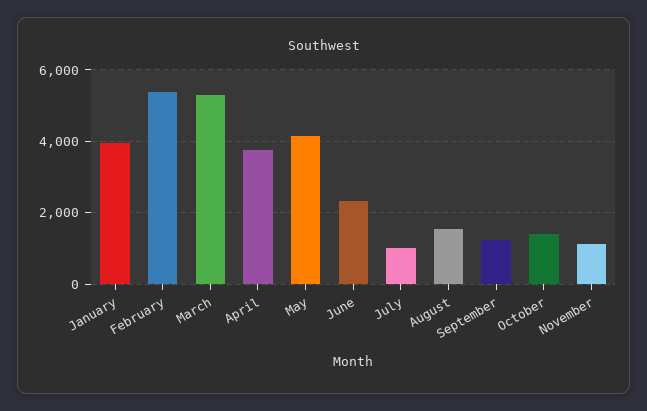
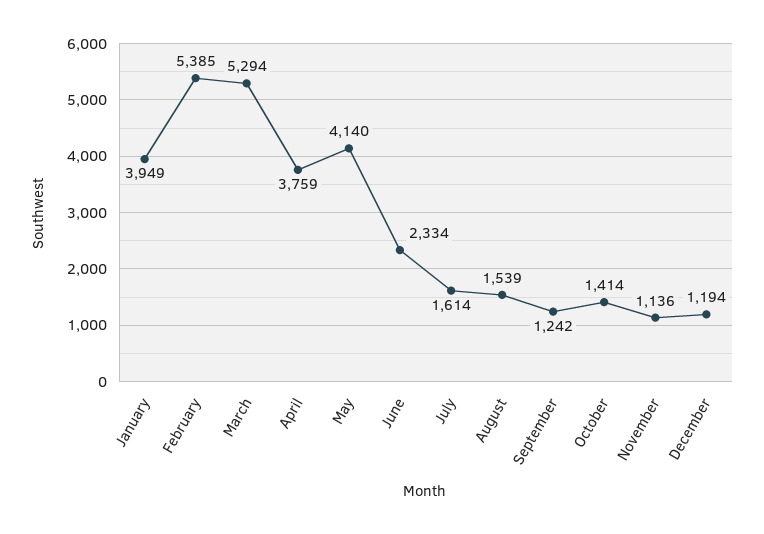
July: 1000 -> 1614
December: none -> 1194

